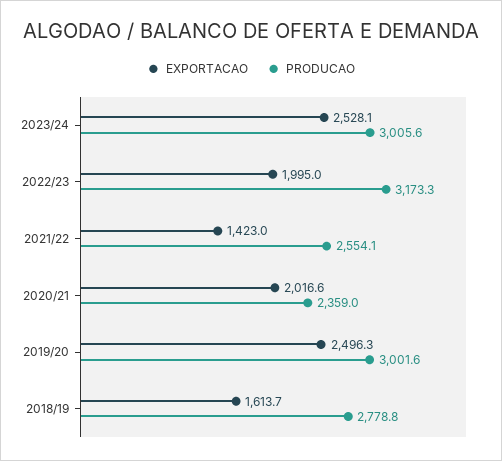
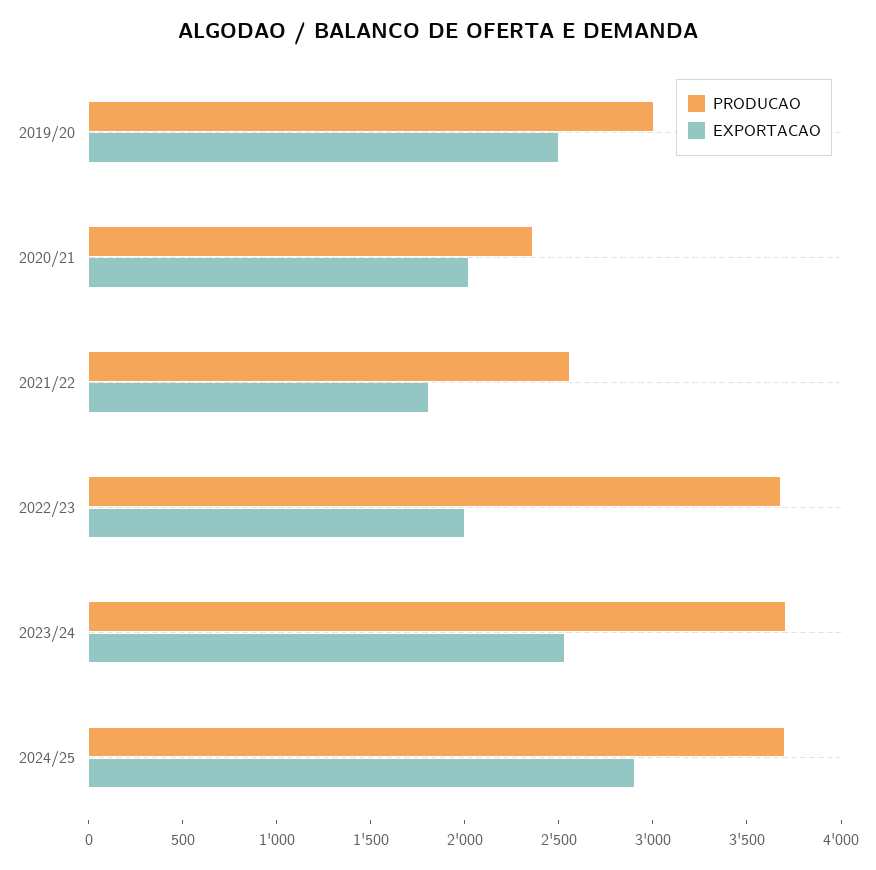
PRODUCAO, 2023/24: 3005.6 -> 3700
PRODUCAO, 2022/23: 3173.3 -> 3700
EXPORTACAO, 2021/22: 1423 -> 1800
EXPORTACAO, 2018/19: 1613.7 -> none
PRODUCAO, 2018/19: 2778.8 -> none
PRODUCAO, 2024/25: none -> 3700
EXPORTACAO, 2024/25: none -> 2900

